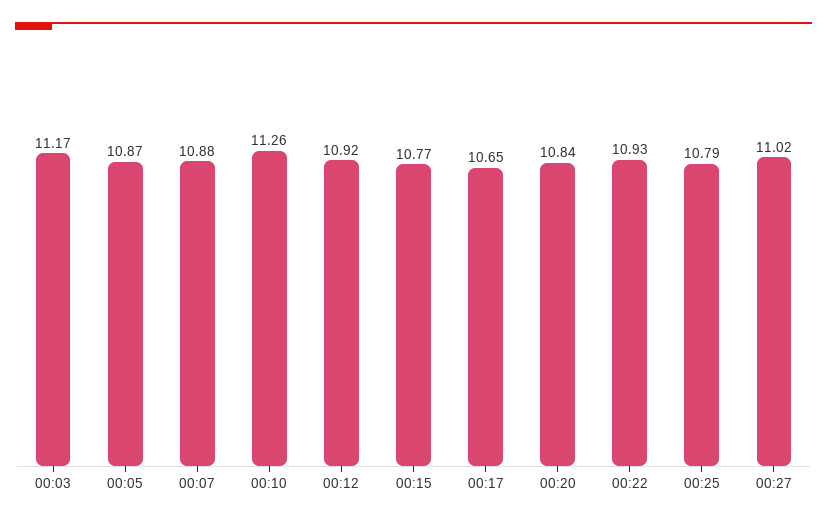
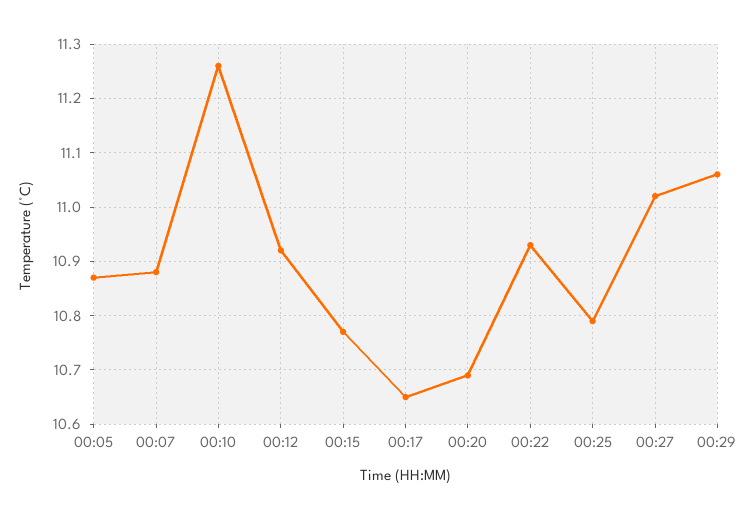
00:03: 11.17 -> none
00:20: 10.84 -> 10.7
00:29: none -> 11.05

